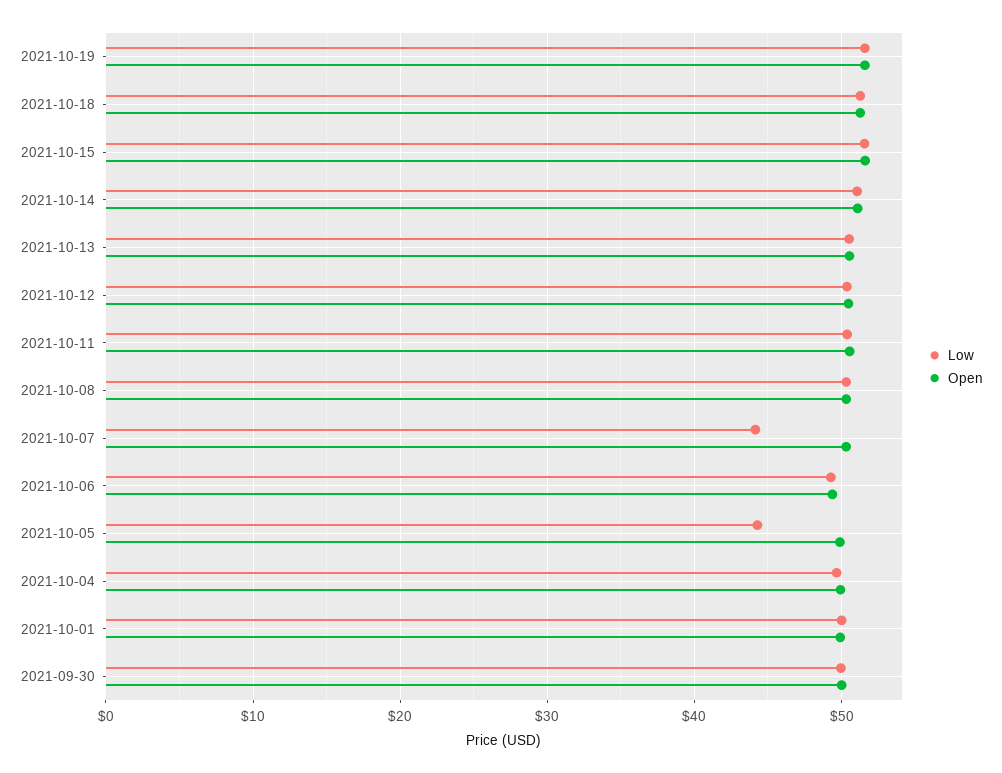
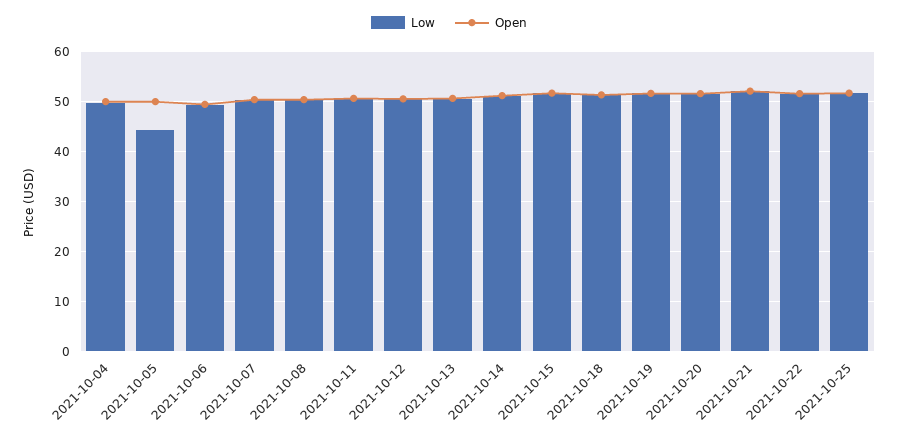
Low, 2021-10-07: 44 -> 50
Low, 2021-10-01: 50 -> none
Open, 2021-10-01: 50 -> none
Low, 2021-09-30: 50 -> none
Open, 2021-09-30: 50 -> none
Low, 2021-10-20: none -> 52
Open, 2021-10-20: none -> 52
Low, 2021-10-21: none -> 52
Open, 2021-10-21: none -> 52
Low, 2021-10-22: none -> 52
Open, 2021-10-22: none -> 52
Low, 2021-10-25: none -> 52
Open, 2021-10-25: none -> 52

